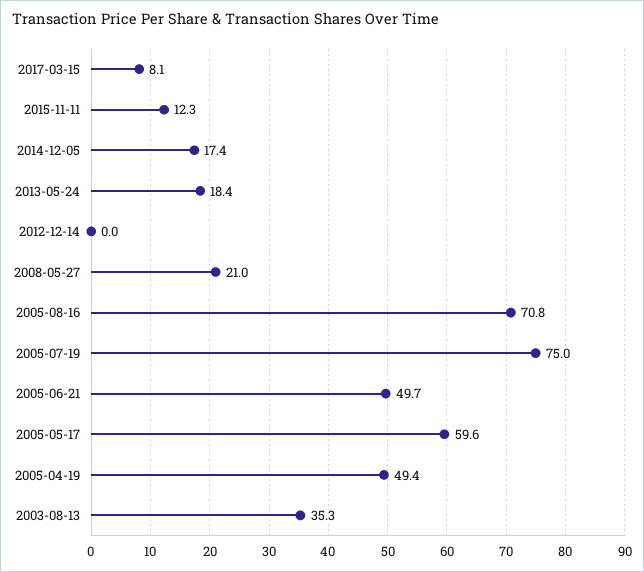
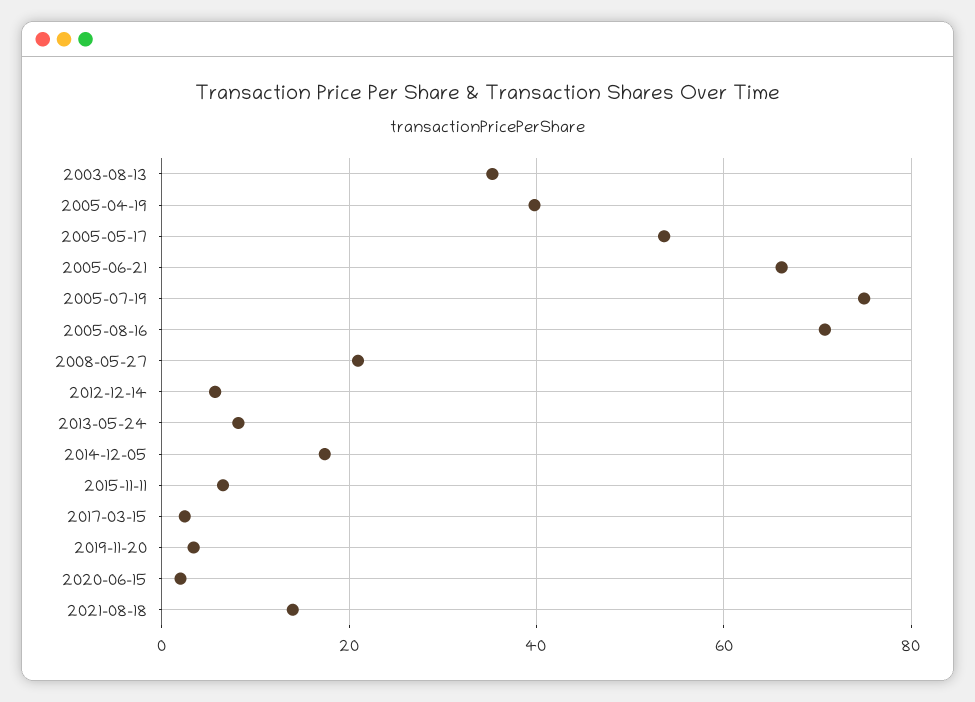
2017-03-15: 8.1 -> 2
2015-11-11: 12.3 -> 6
2013-05-24: 18.4 -> 8
2012-12-14: 0 -> 6
2005-06-21: 49.7 -> 66
2005-05-17: 59.6 -> 54
2005-04-19: 49.4 -> 40
2019-11-20: none -> 4
2020-06-15: none -> 2
2021-08-18: none -> 14

